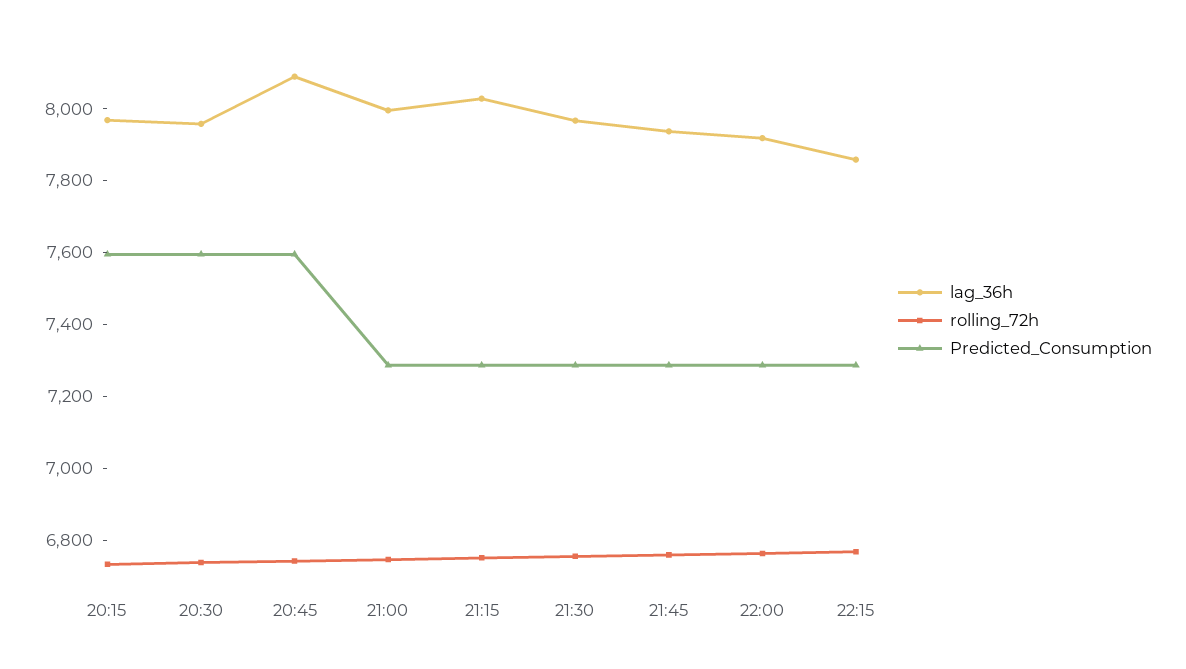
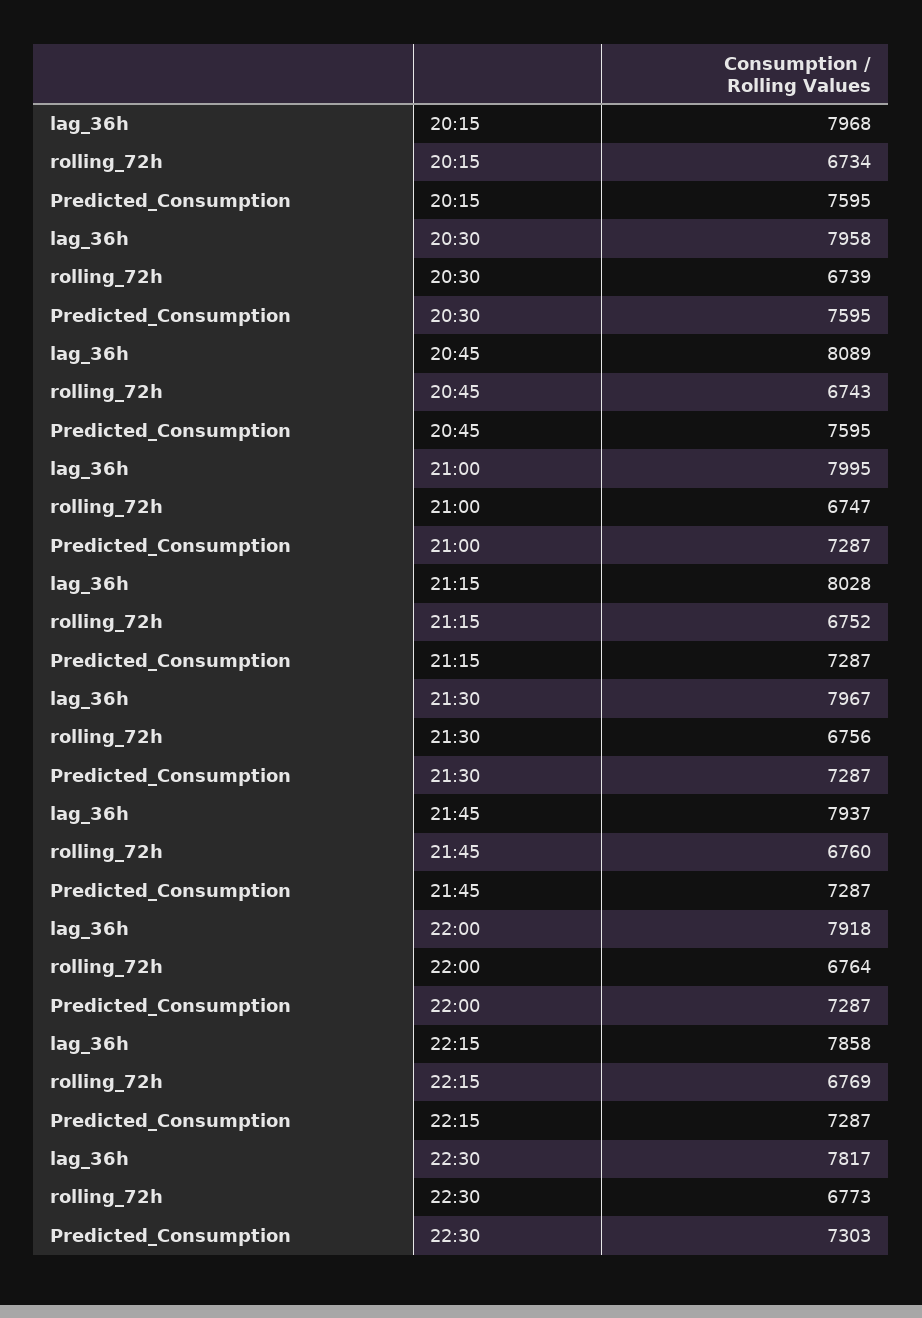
lag_36h, 22:30: none -> 7817
rolling_72h, 22:30: none -> 6773
Predicted_Consumption, 22:30: none -> 7303

